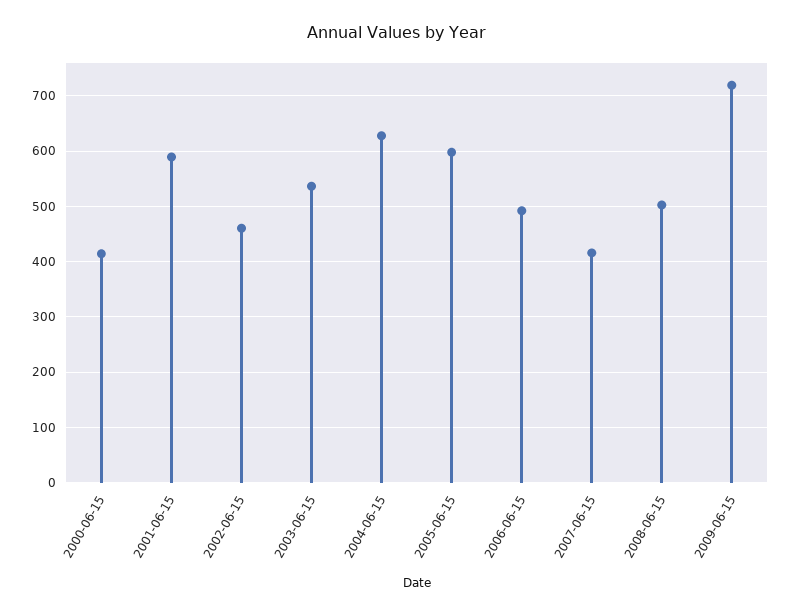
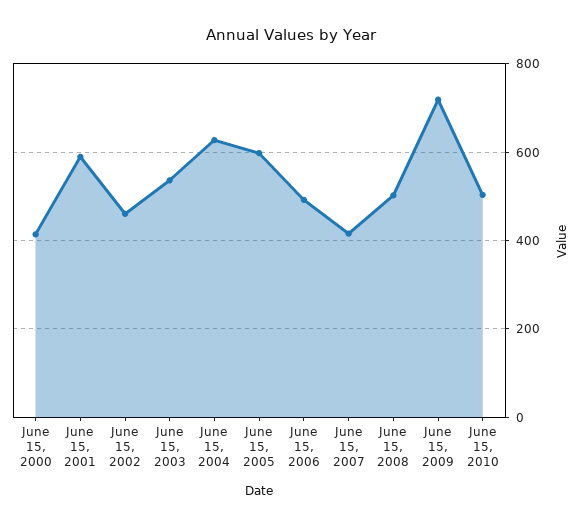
June 15, 2010: none -> 500

